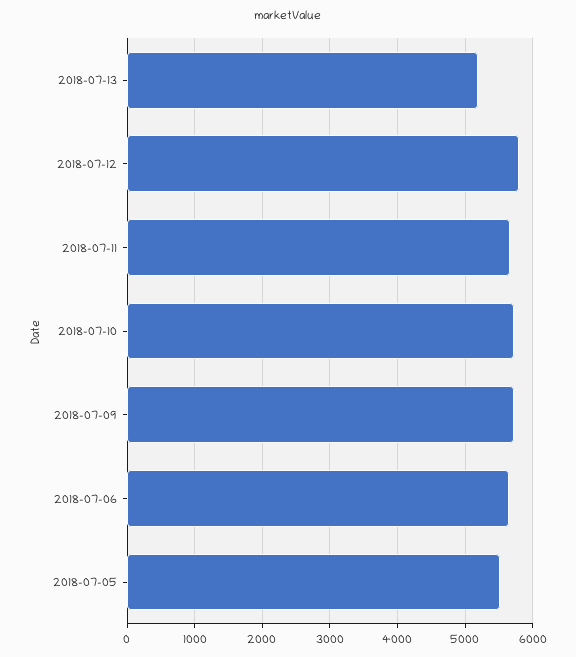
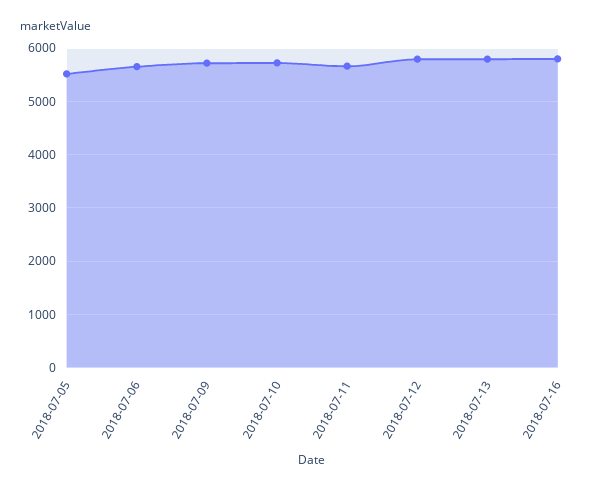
2018-07-13: 5200 -> 5800
2018-07-16: none -> 5800

